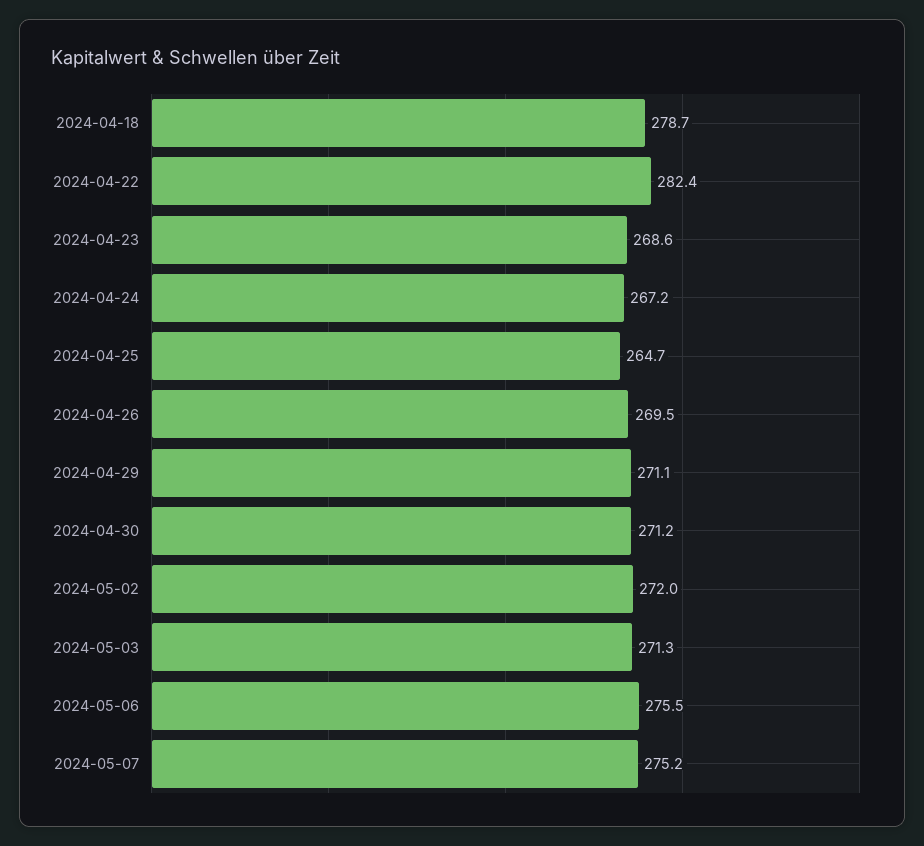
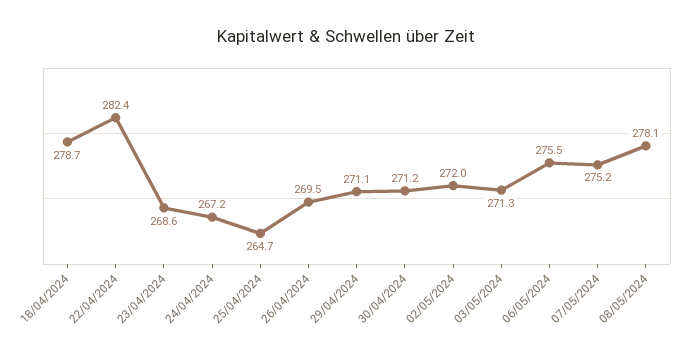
08/05/2024: none -> 278.1

